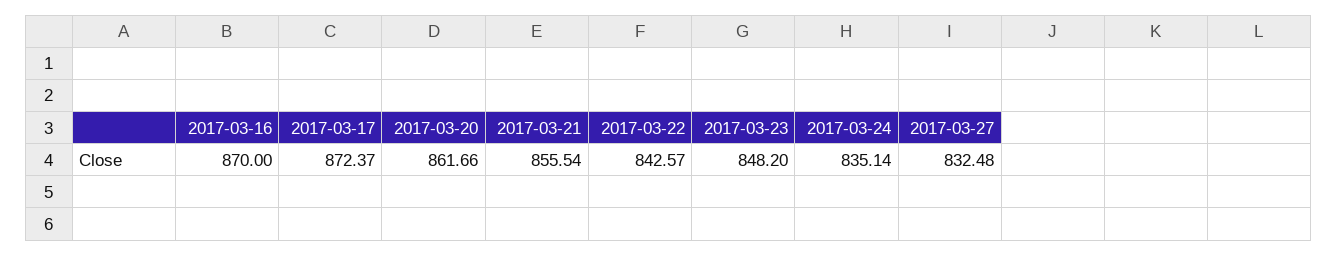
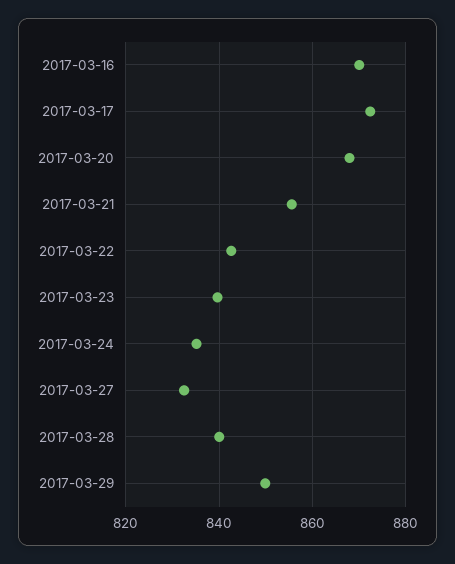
2017-03-20: 861.66 -> 868
2017-03-23: 848.2 -> 840
2017-03-28: none -> 840
2017-03-29: none -> 850

